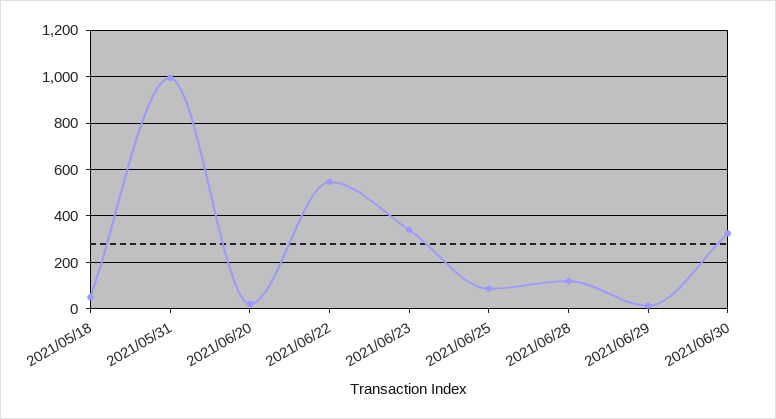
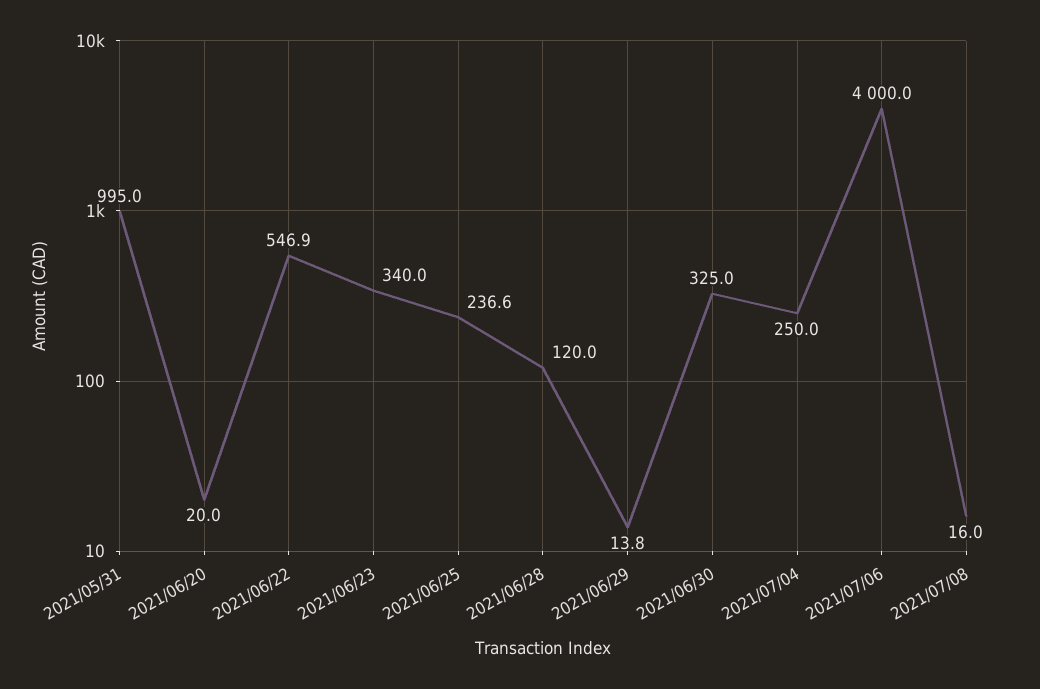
2021/05/18: 50 -> none
2021/06/25: 100 -> 236.6
2021/07/04: none -> 250
2021/07/06: none -> 4000
2021/07/08: none -> 16

